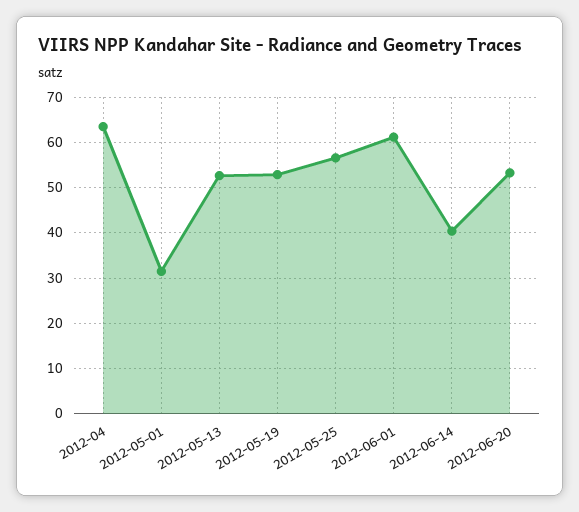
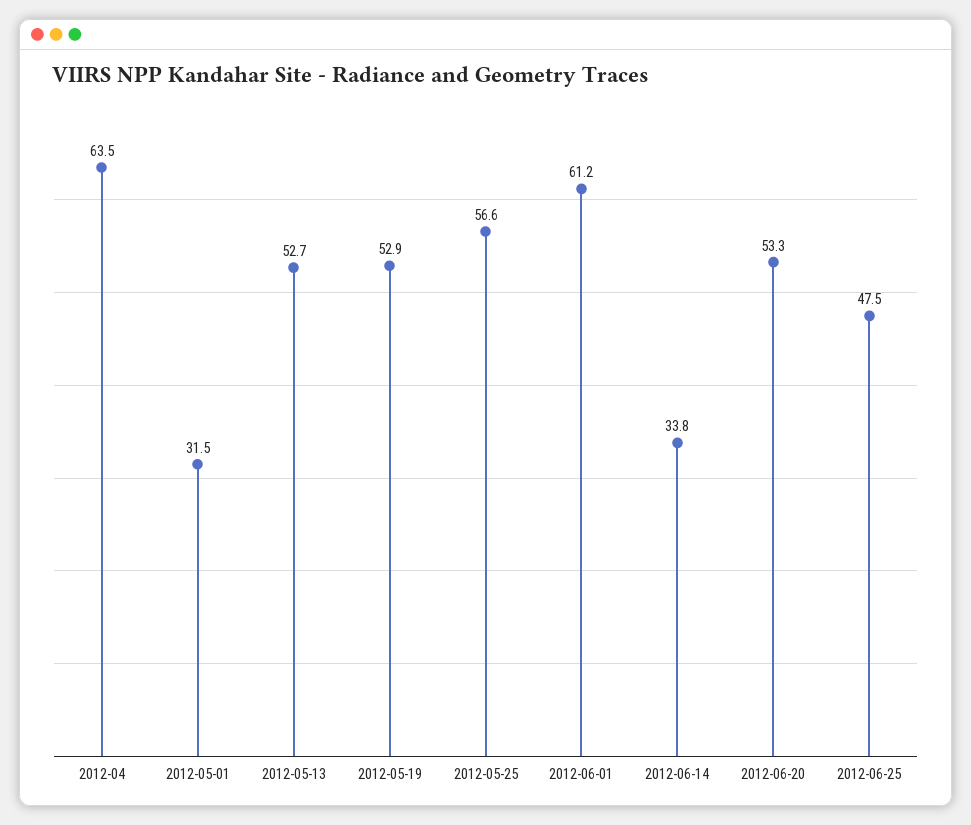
2012-06-14: 40 -> 33.8
2012-06-25: none -> 47.5

